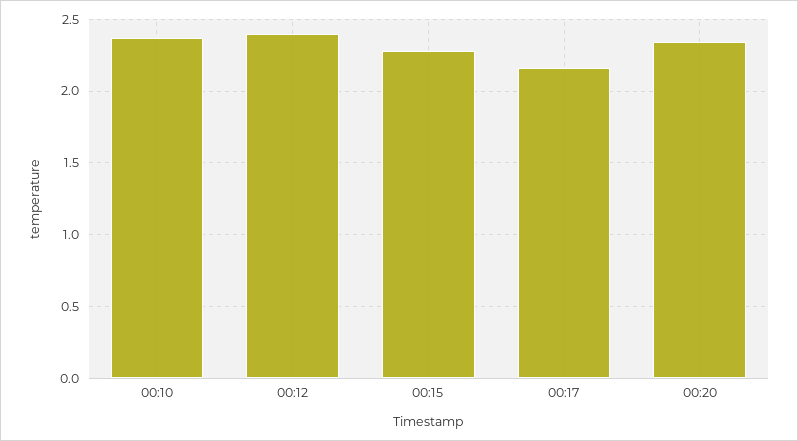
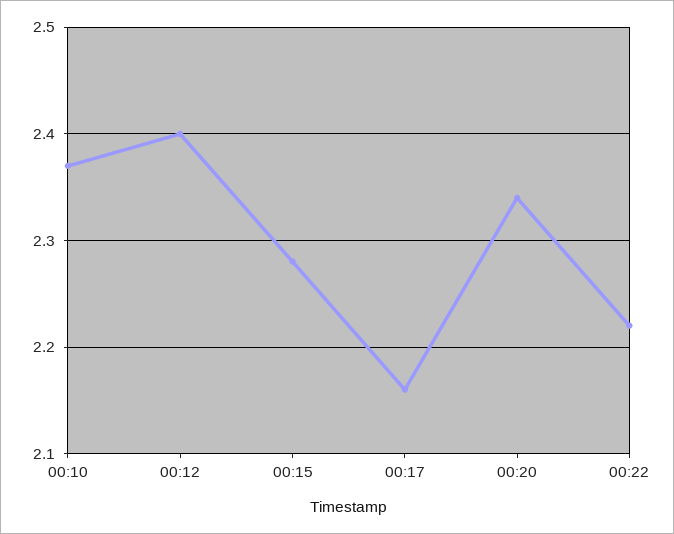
00:22: none -> 2.22

